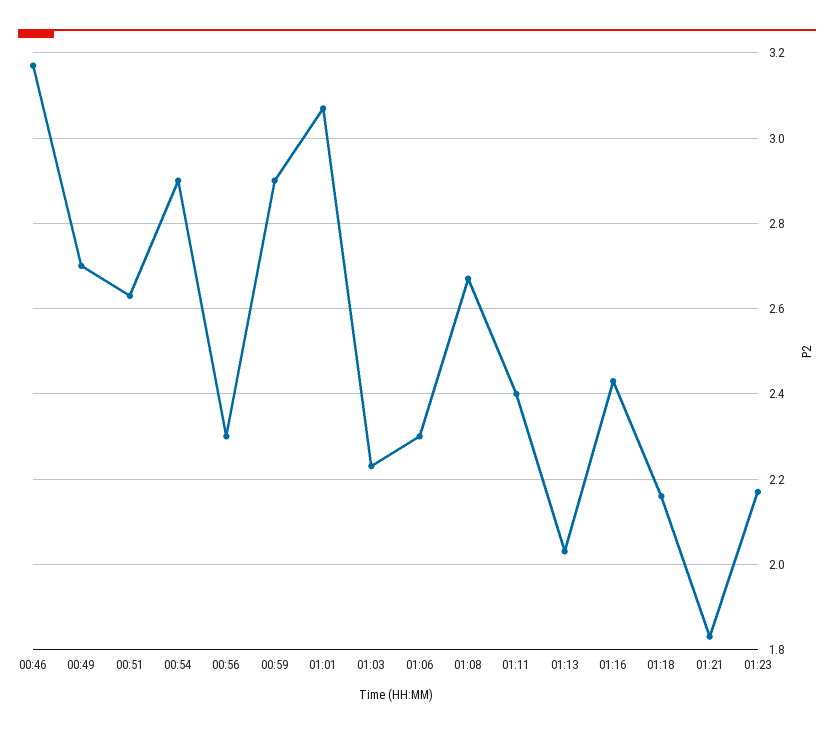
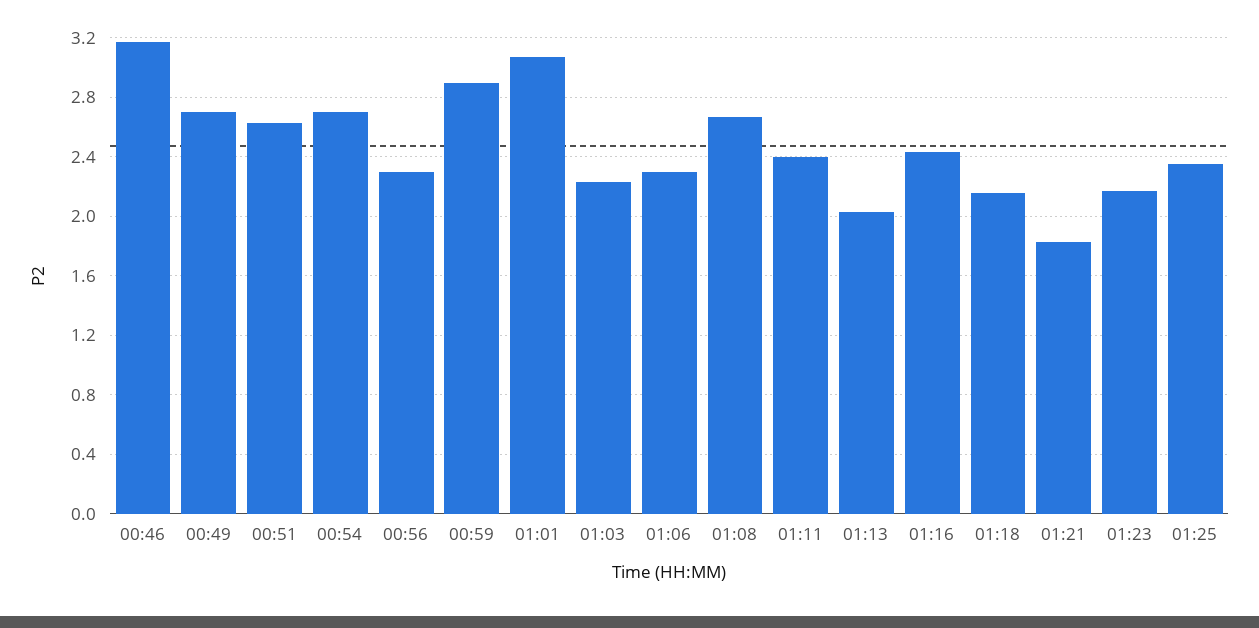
00:54: 2.9 -> 2.7
01:25: none -> 2.35

